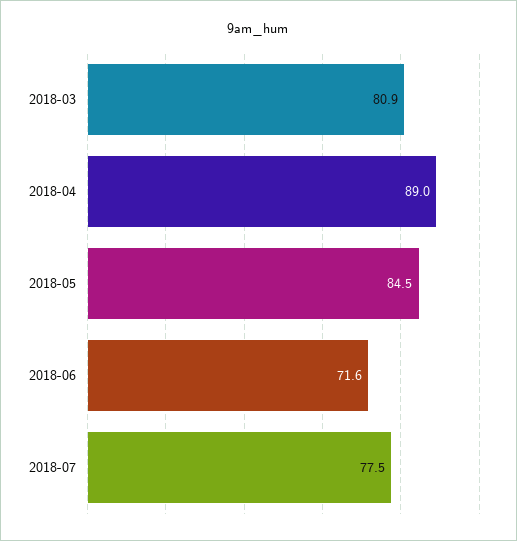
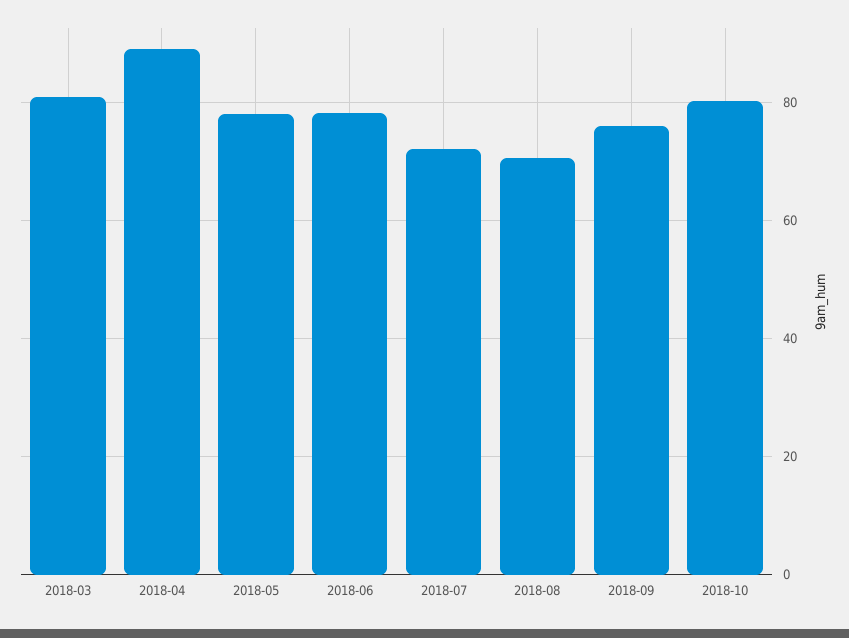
2018-05: 84.5 -> 78
2018-06: 71.6 -> 78
2018-07: 77.5 -> 72
2018-08: none -> 70
2018-09: none -> 76
2018-10: none -> 80

